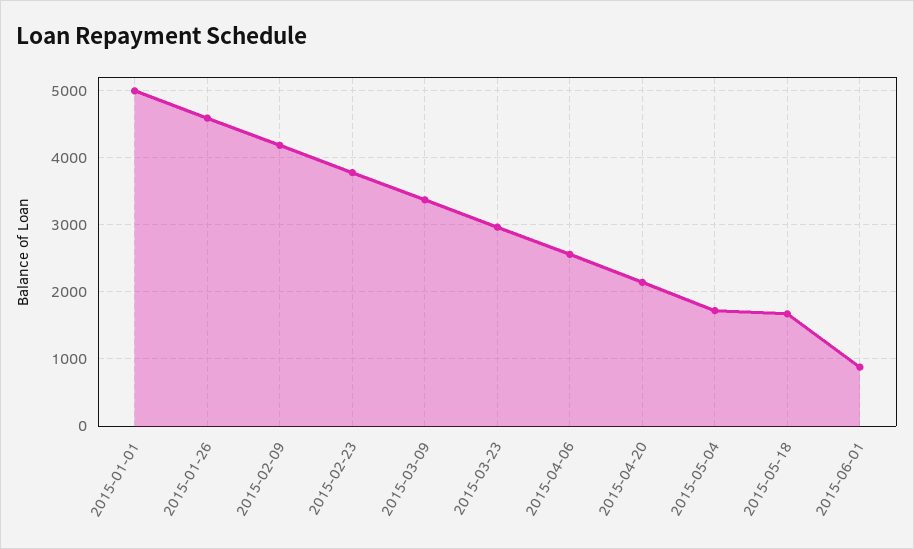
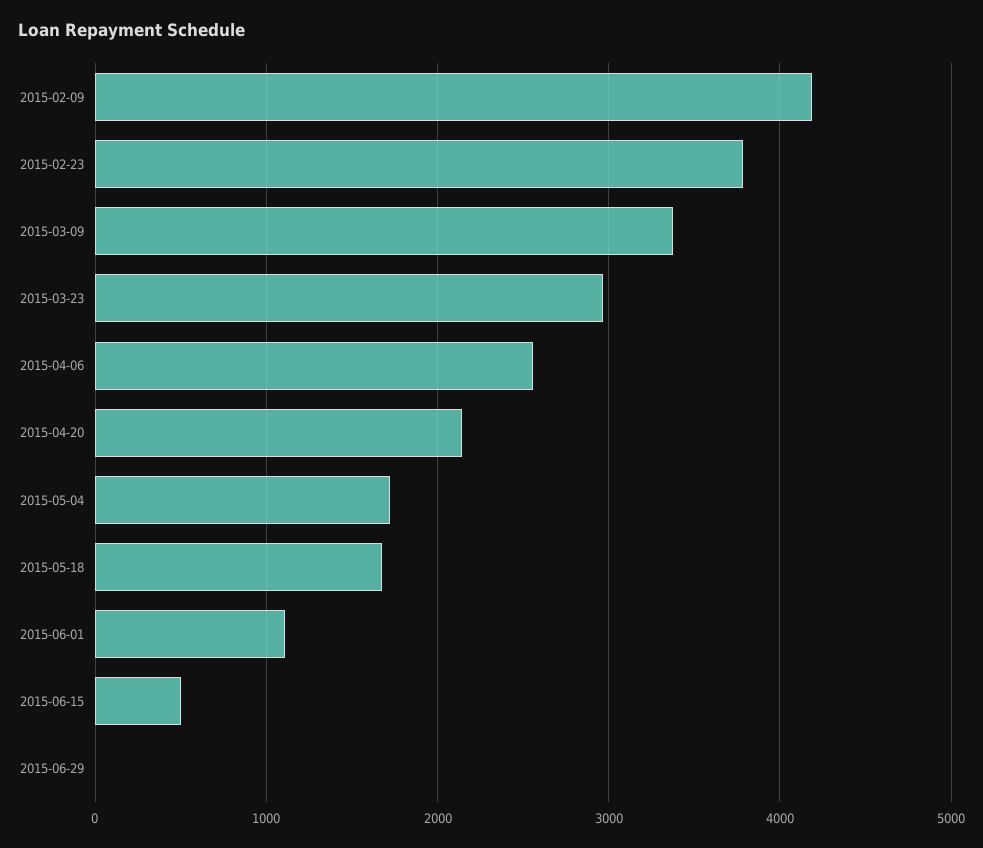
2015-01-01: 5000 -> none
2015-01-26: 4600 -> none
2015-06-01: 900 -> 1100
2015-06-15: none -> 500
2015-06-29: none -> 0

